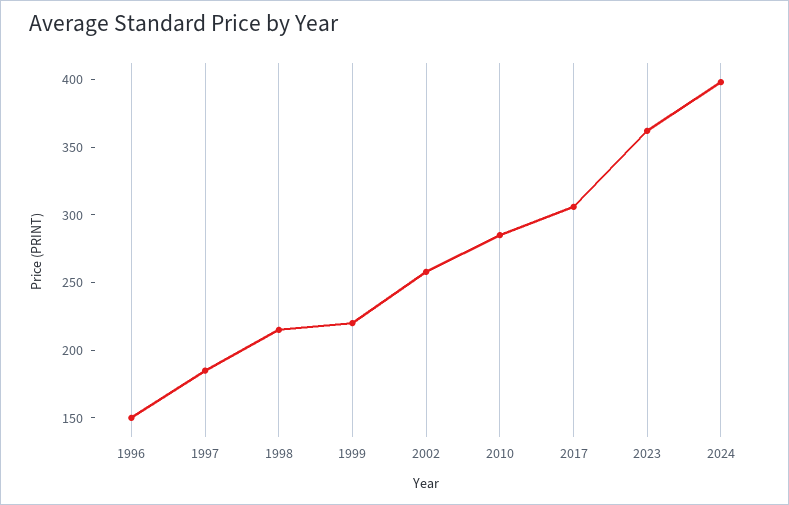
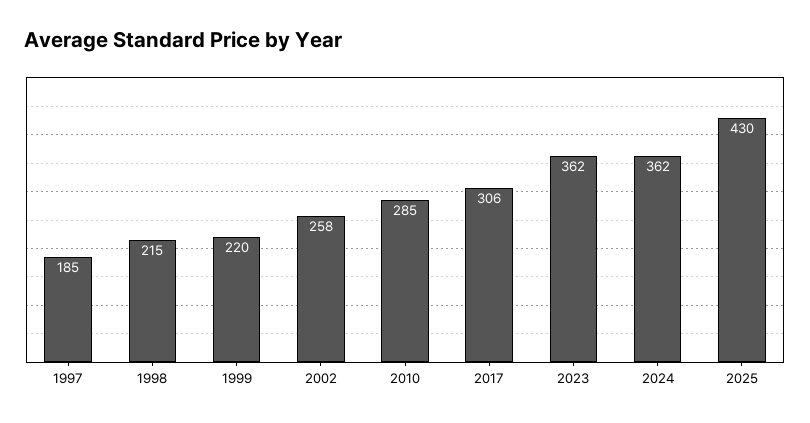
1996: 150 -> none
2024: 400 -> 362
2025: none -> 430

